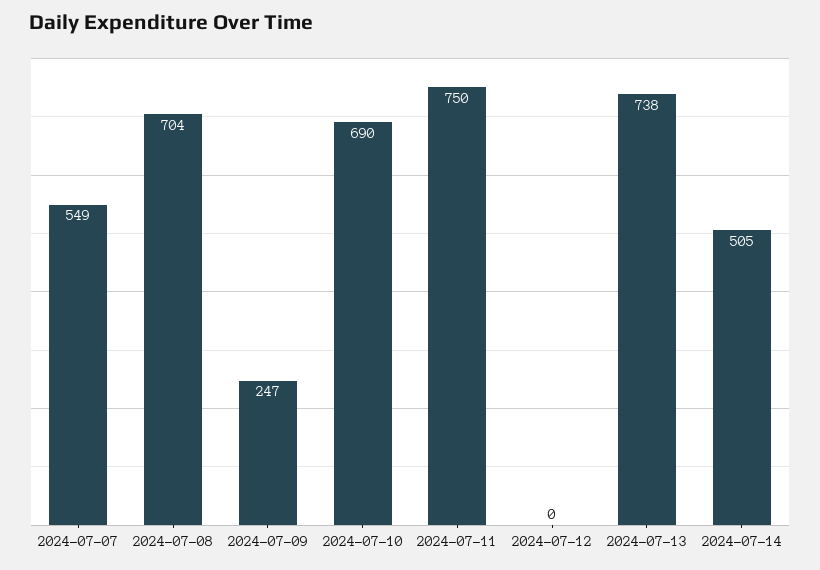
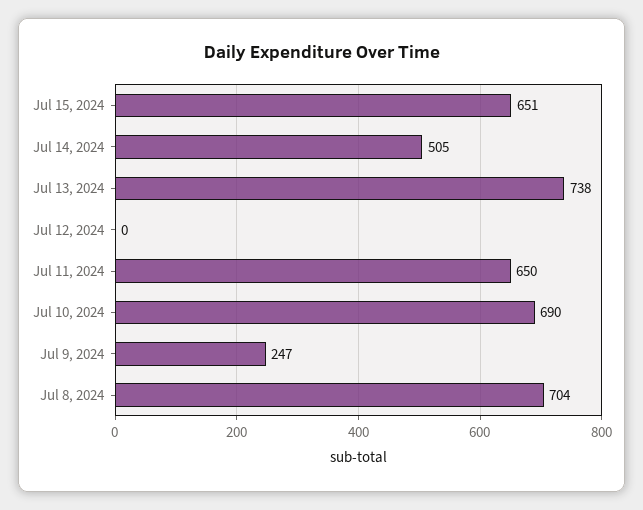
2024-07-07: 549 -> none
2024-07-11: 750 -> 650
Jul 15, 2024: none -> 651

